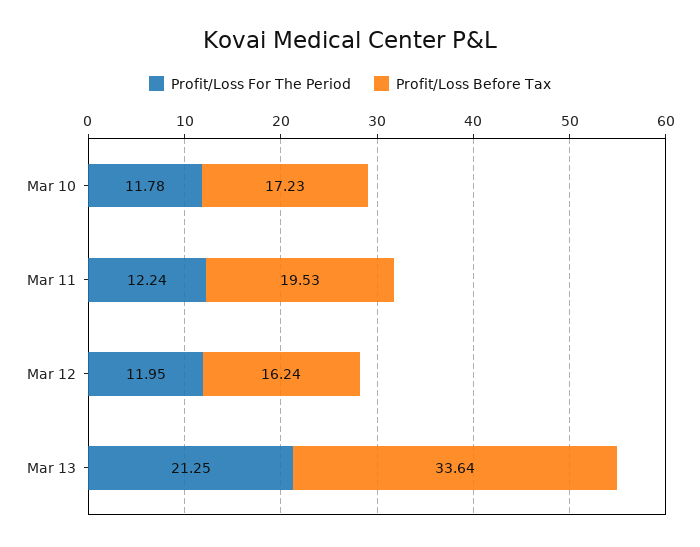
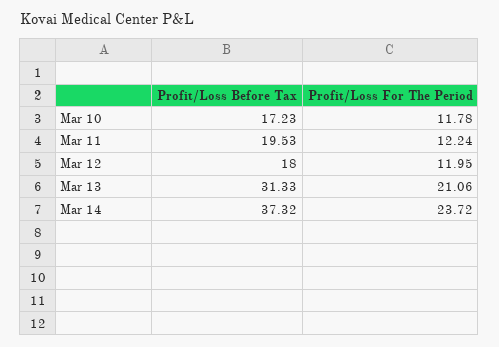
Profit/Loss Before Tax, Mar 12: 16.24 -> 18
Profit/Loss For The Period, Mar 13: 21.25 -> 21.06
Profit/Loss Before Tax, Mar 13: 33.64 -> 31.33
Profit/Loss Before Tax, Mar 14: none -> 37.32
Profit/Loss For The Period, Mar 14: none -> 23.72

